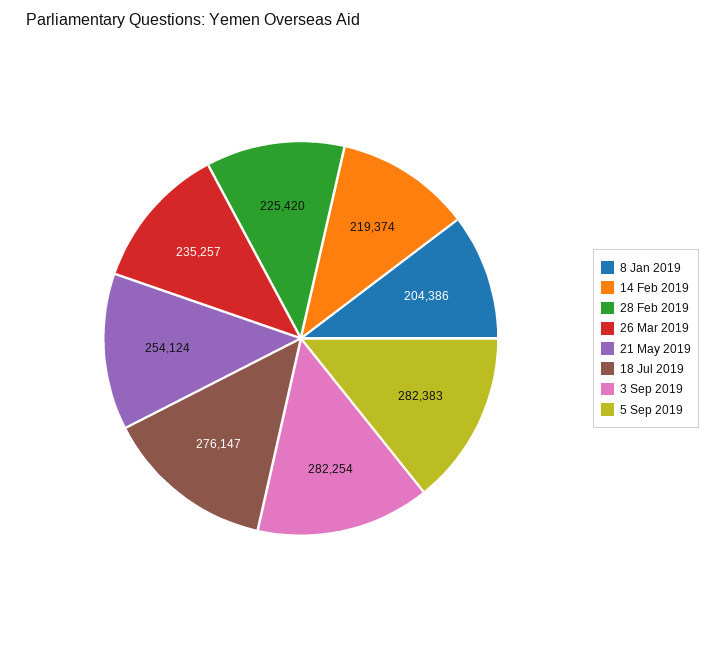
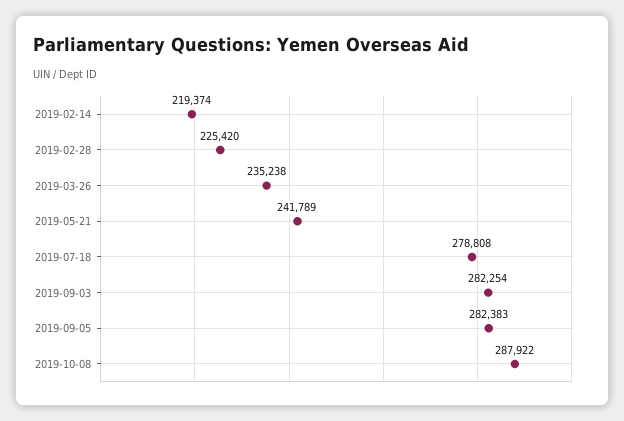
8 Jan 2019: 204386 -> none
26 Mar 2019: 235257 -> 235238
21 May 2019: 254124 -> 241789
18 Jul 2019: 276147 -> 278808
2019-10-08: none -> 287922

